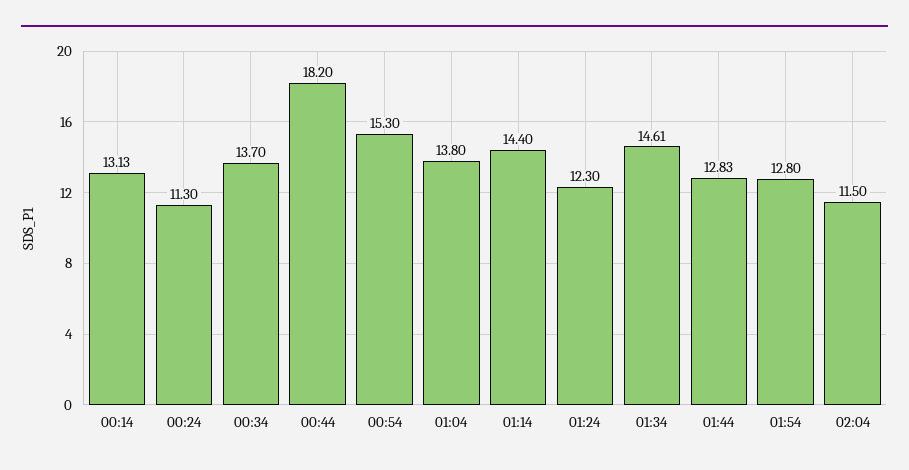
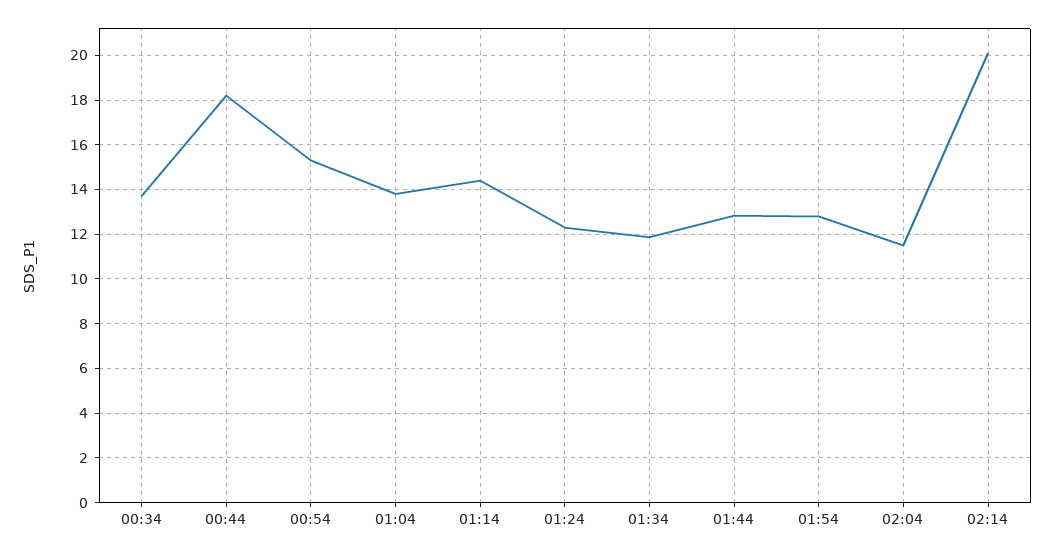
00:14: 13.13 -> none
00:24: 11.3 -> none
01:34: 14.61 -> 12
02:14: none -> 20

